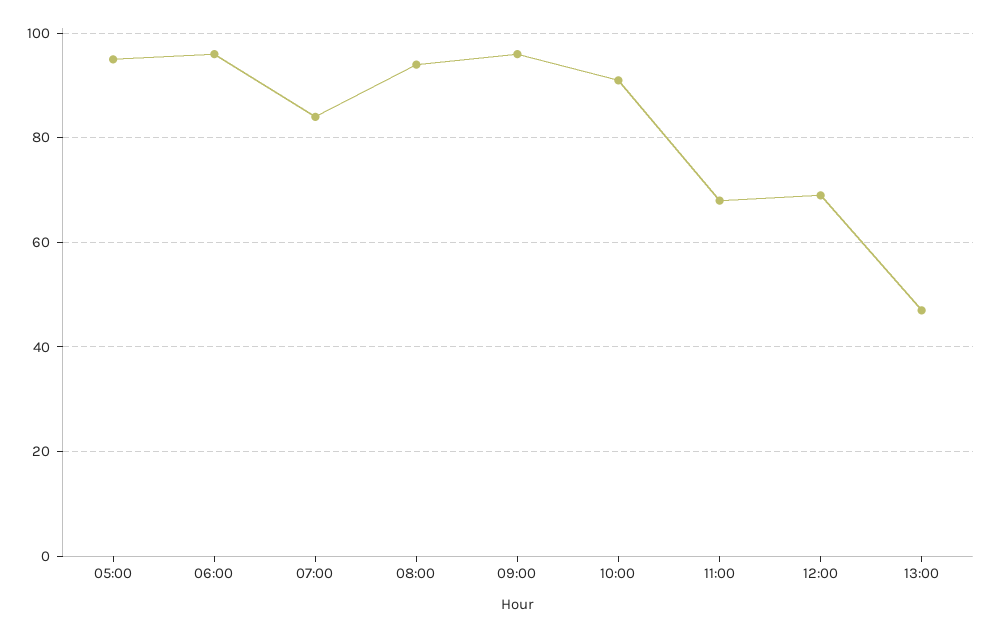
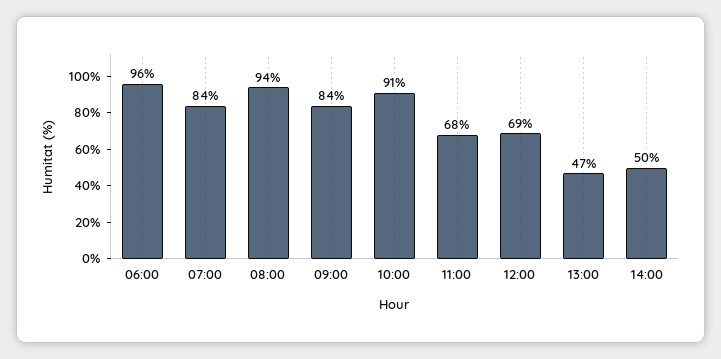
05:00: 95 -> none
09:00: 95 -> 84
14:00: none -> 50

